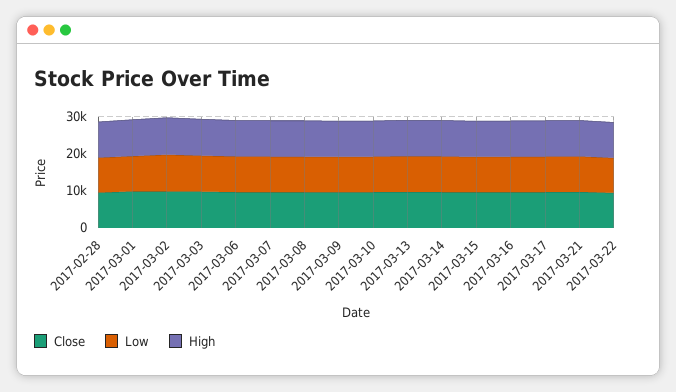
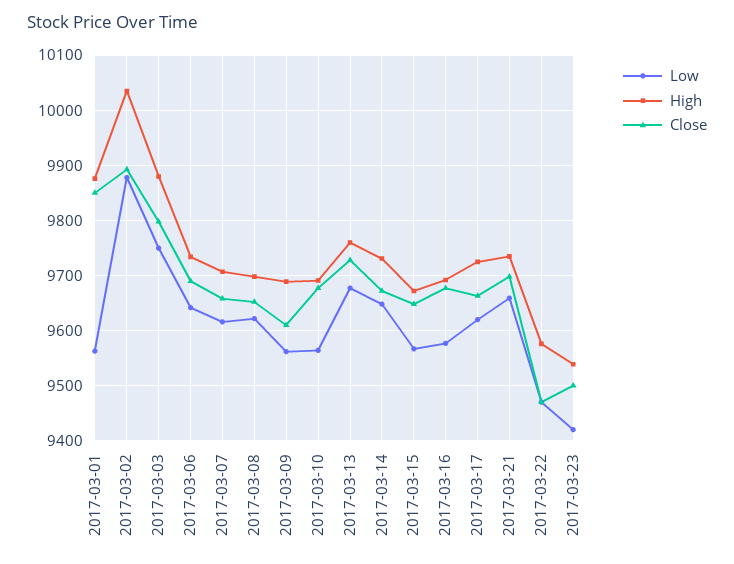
Close, 2017-02-28: 10000 -> none
Low, 2017-02-28: 10000 -> none
High, 2017-02-28: 10000 -> none
Low, 2017-03-23: none -> 9420
High, 2017-03-23: none -> 9540
Close, 2017-03-23: none -> 9500

